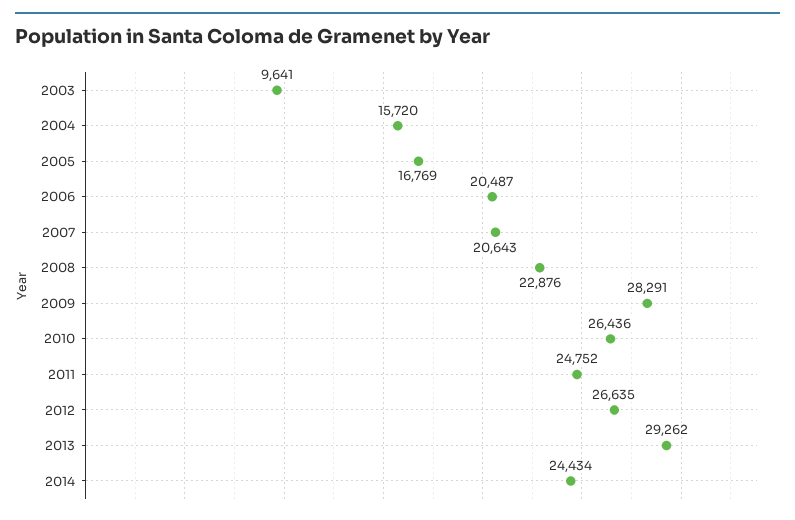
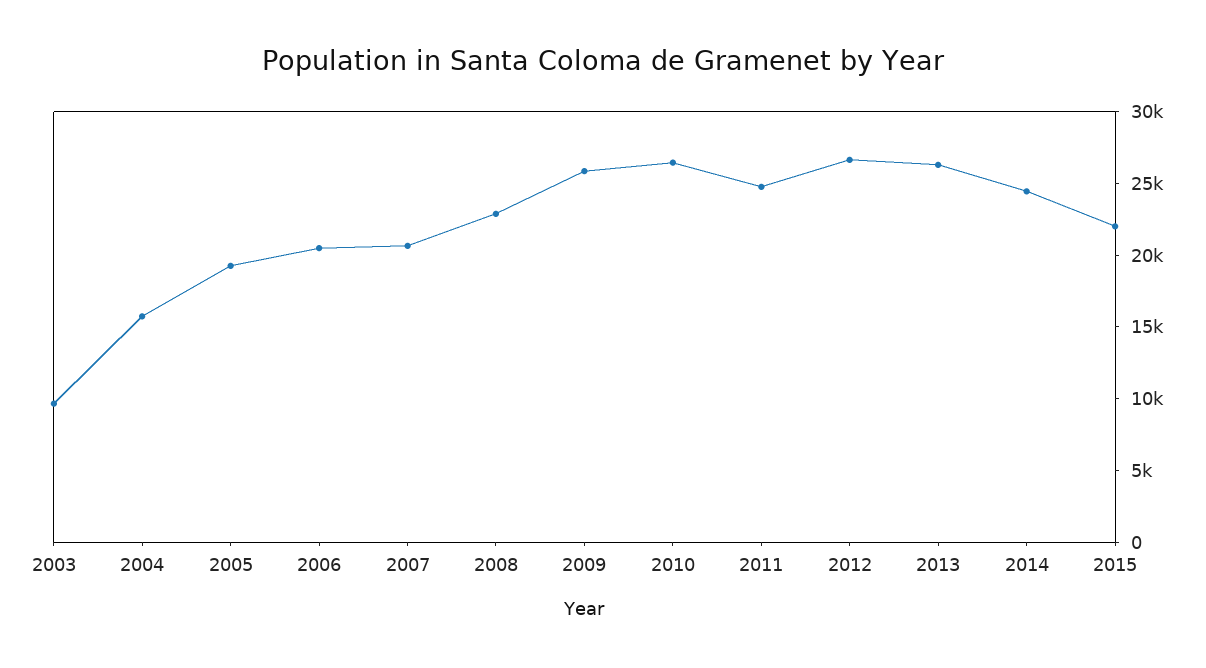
2005: 16769 -> 19000
2009: 28291 -> 26000
2013: 29262 -> 26000
2015: none -> 22000

